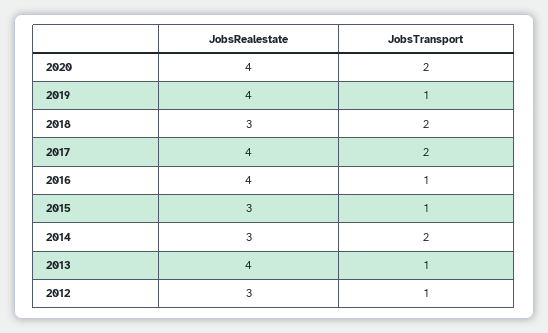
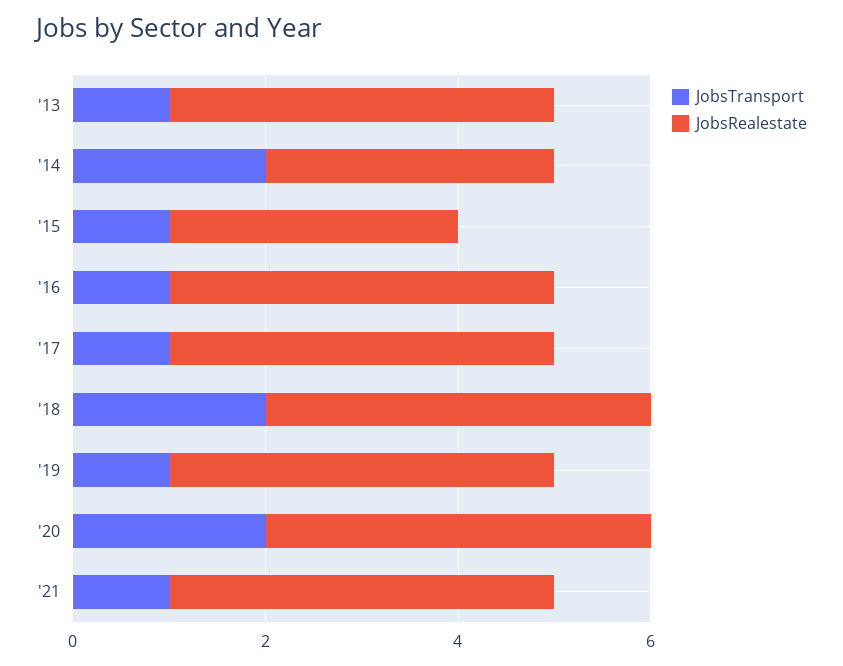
JobsRealestate, 2018: 3 -> 4
JobsTransport, 2017: 2 -> 1
JobsRealestate, 2012: 3 -> none
JobsTransport, 2012: 1 -> none
JobsTransport, '21: none -> 1
JobsRealestate, '21: none -> 4

